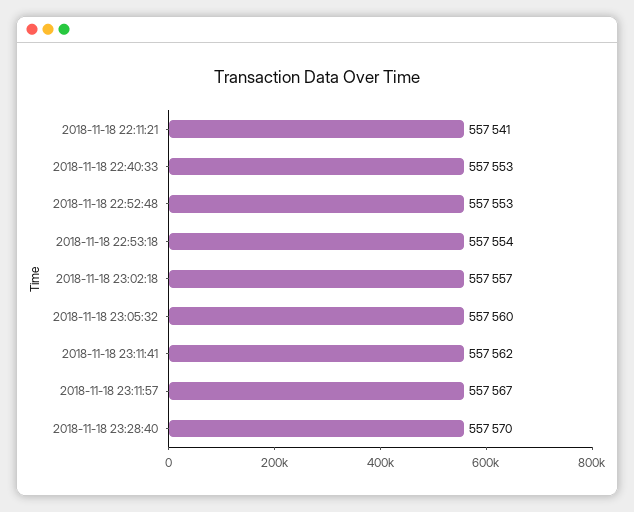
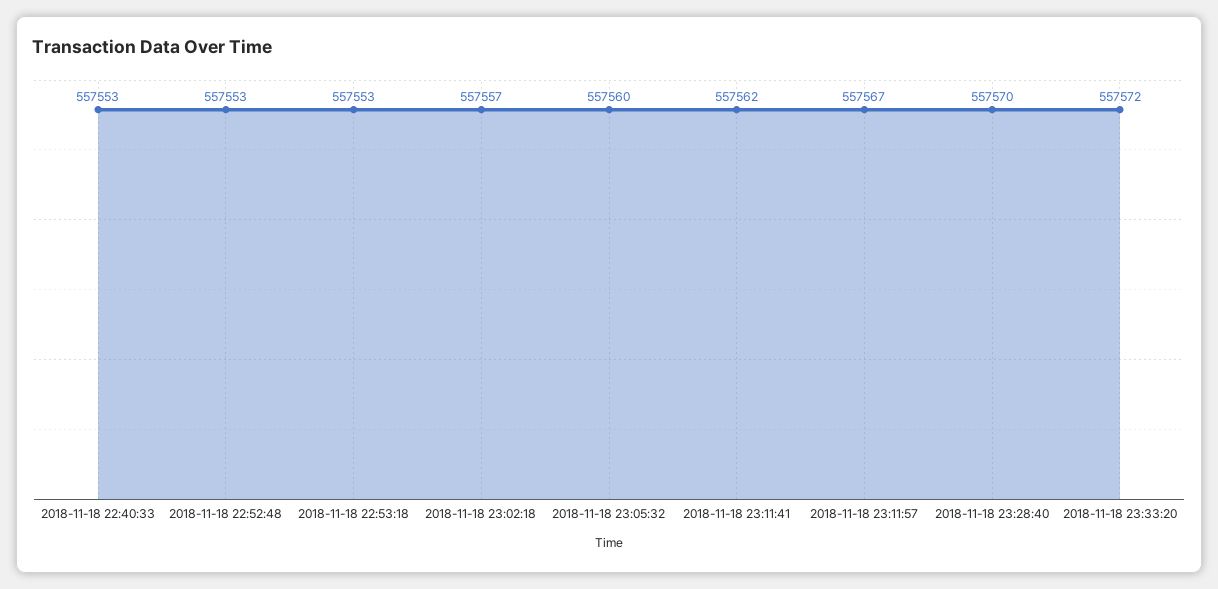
2018-11-18 22:11:21: 557541 -> none
2018-11-18 22:53:18: 557554 -> 557553
2018-11-18 23:33:20: none -> 557572

